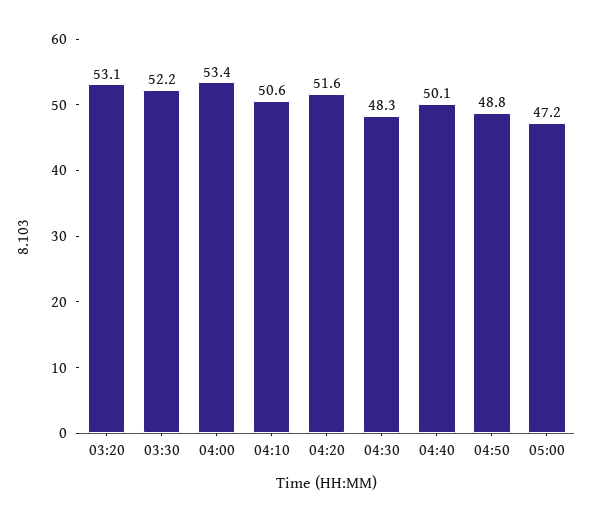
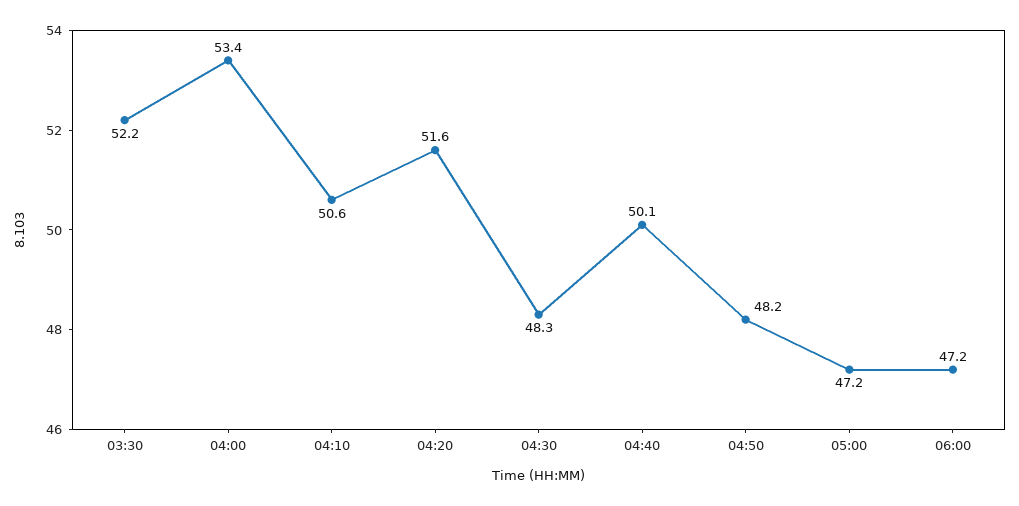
03:20: 53.1 -> none
04:50: 48.8 -> 48.2
06:00: none -> 47.2

